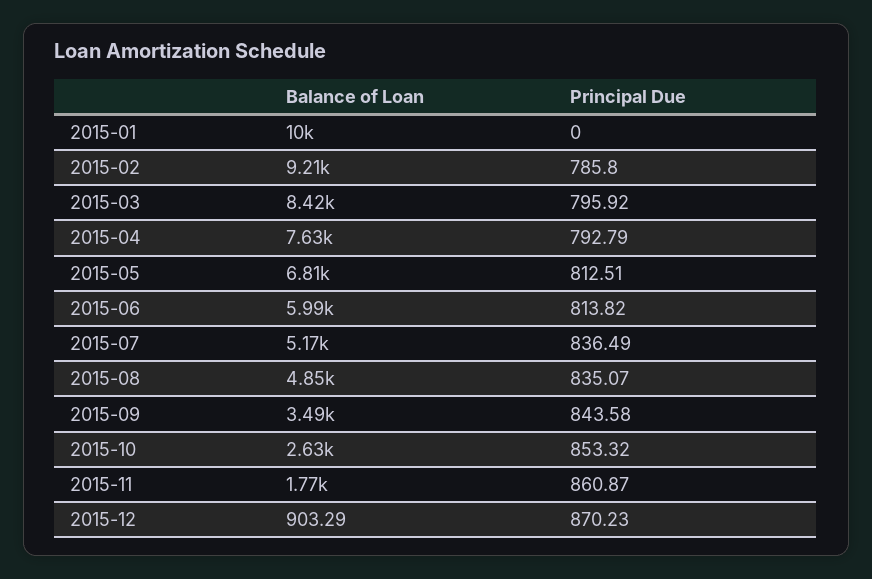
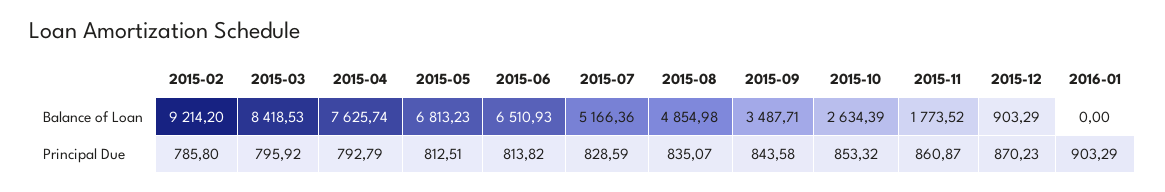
Balance of Loan, 2015-01: 10000 -> none
Principal Due, 2015-01: 0 -> none
Balance of Loan, 2015-06: 5990 -> 6510.93
Principal Due, 2015-07: 836.49 -> 828.59
Balance of Loan, 2016-01: none -> 0
Principal Due, 2016-01: none -> 903.29

